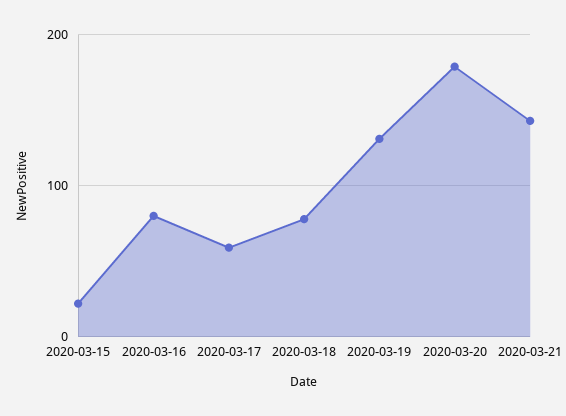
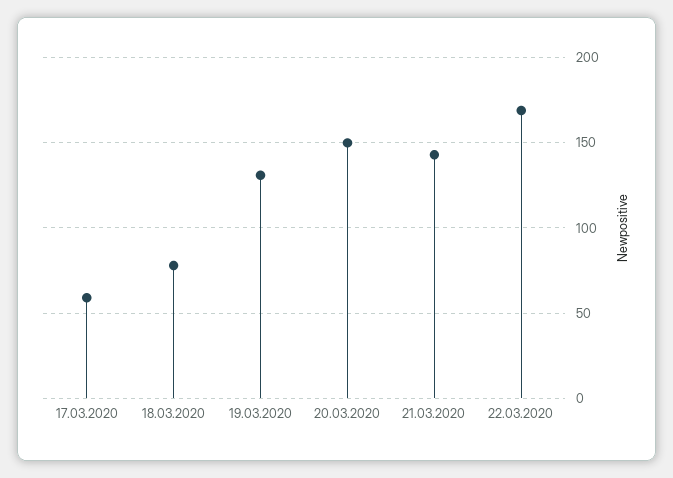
2020-03-15: 20 -> none
2020-03-16: 80 -> none
2020-03-20: 180 -> 150
22.03.2020: none -> 170

